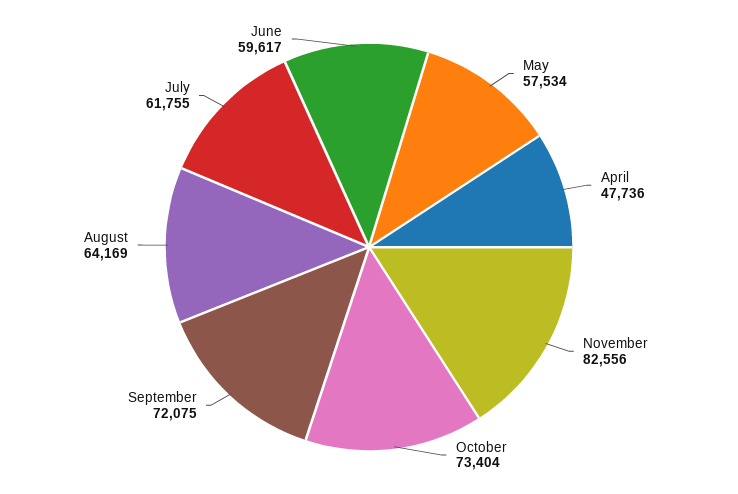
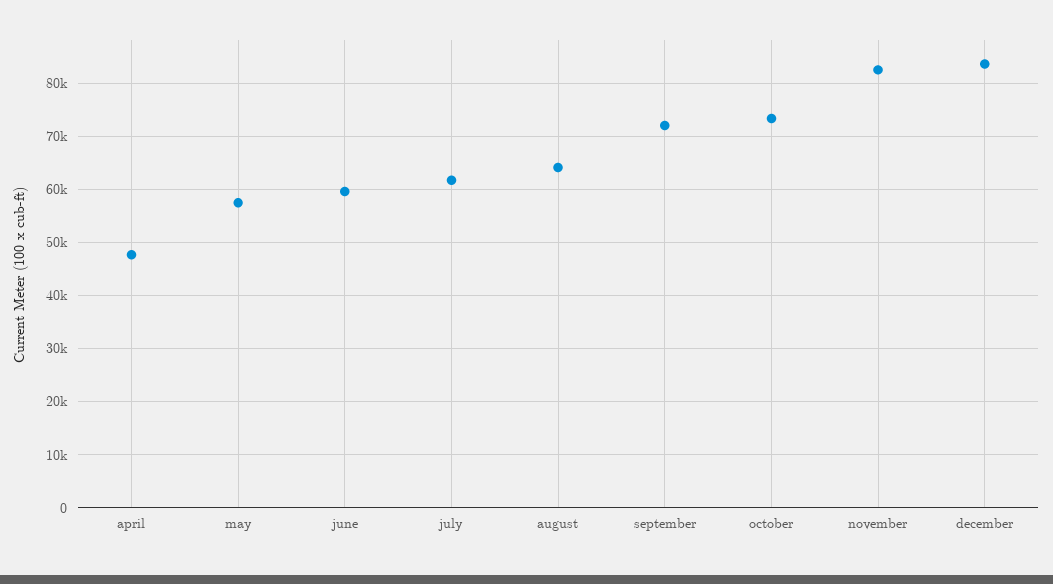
december: none -> 84000

